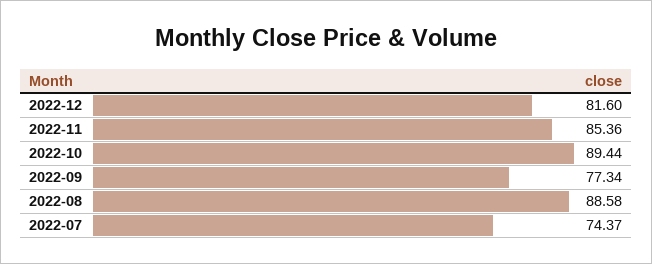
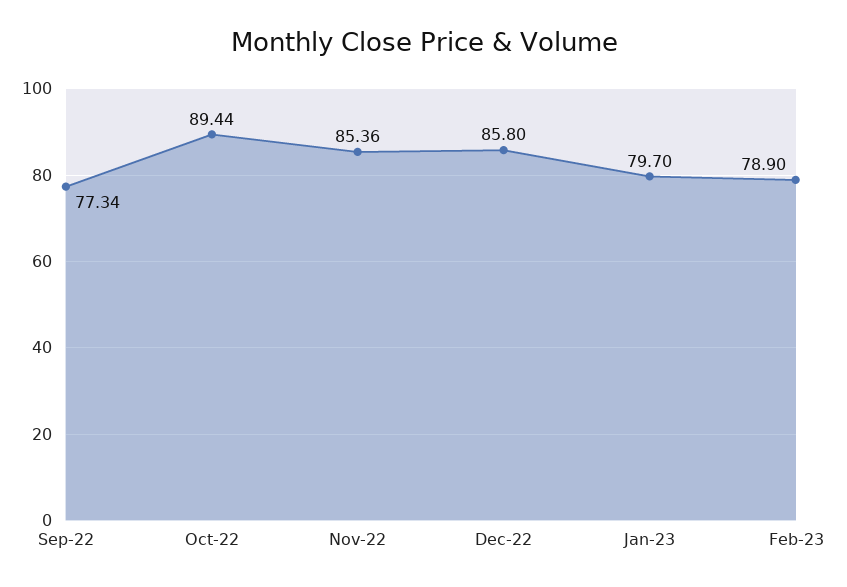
2022-12: 81.6 -> 85.8
2022-08: 88.58 -> none
2022-07: 74.37 -> none
Jan-23: none -> 79.7
Feb-23: none -> 78.9

